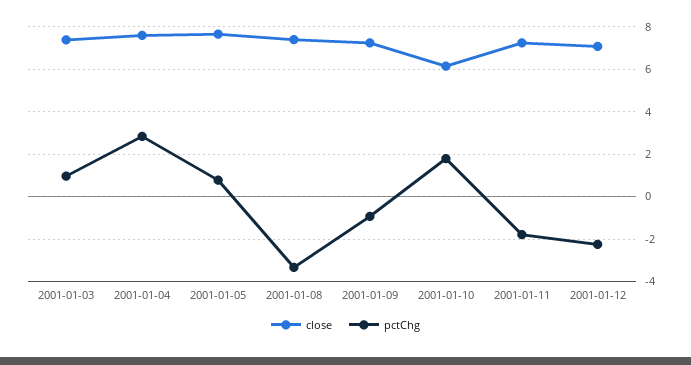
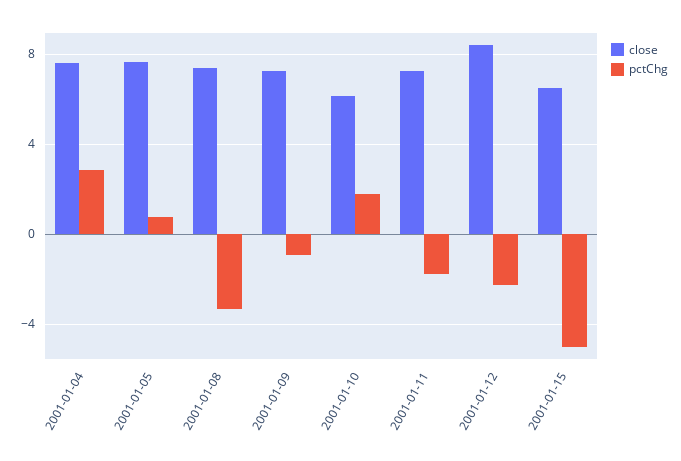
close, 2001-01-03: 7.5 -> none
pctChg, 2001-01-03: 1 -> none
close, 2001-01-12: 7 -> 8.5
close, 2001-01-15: none -> 6.5
pctChg, 2001-01-15: none -> -5

